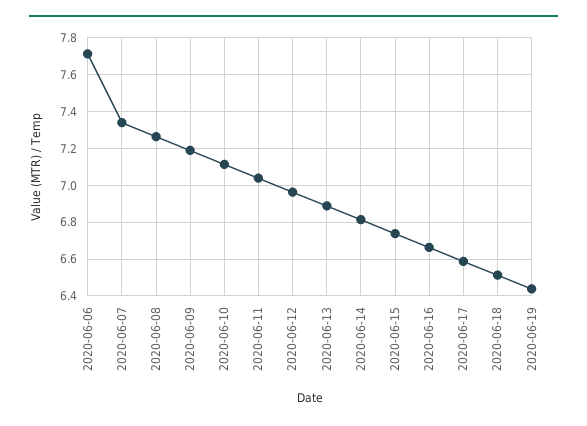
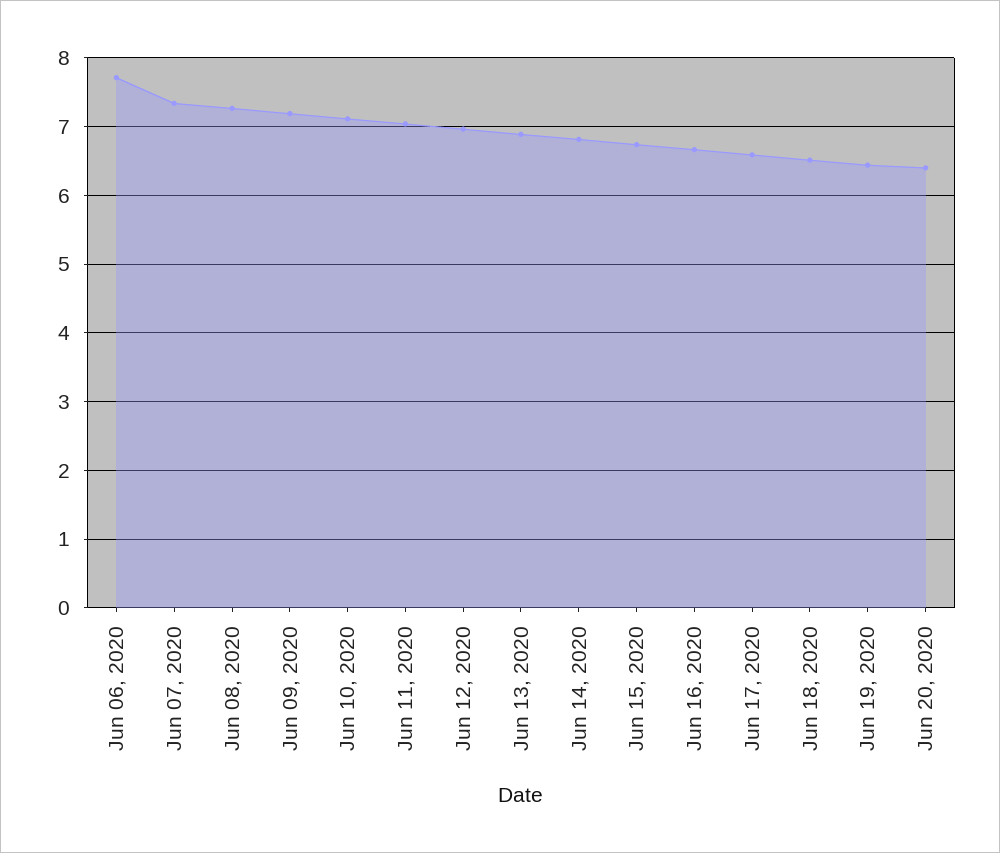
Jun 20, 2020: none -> 6.4

